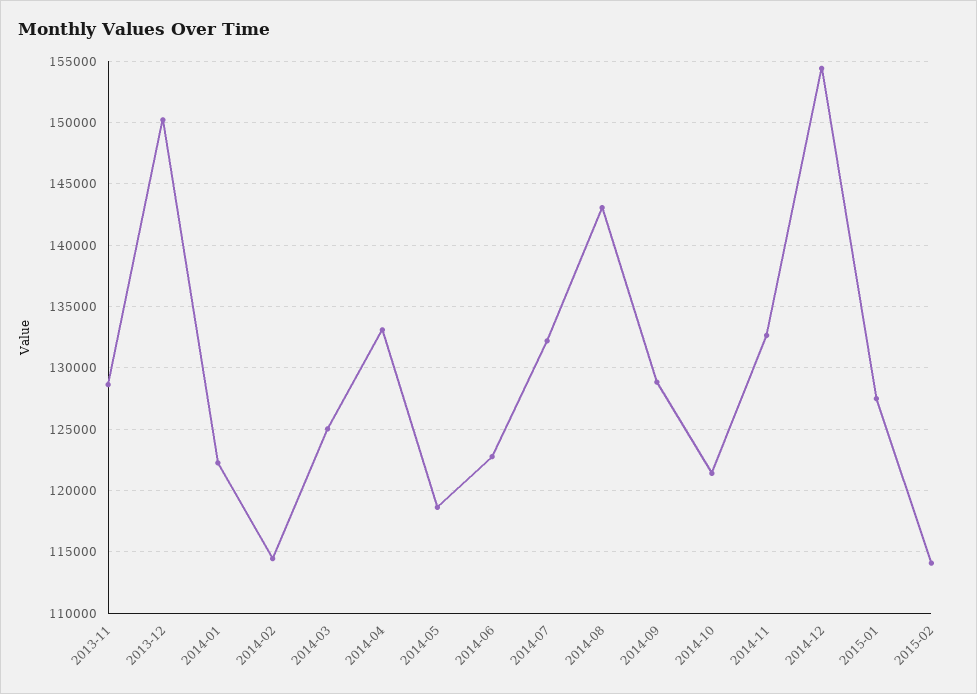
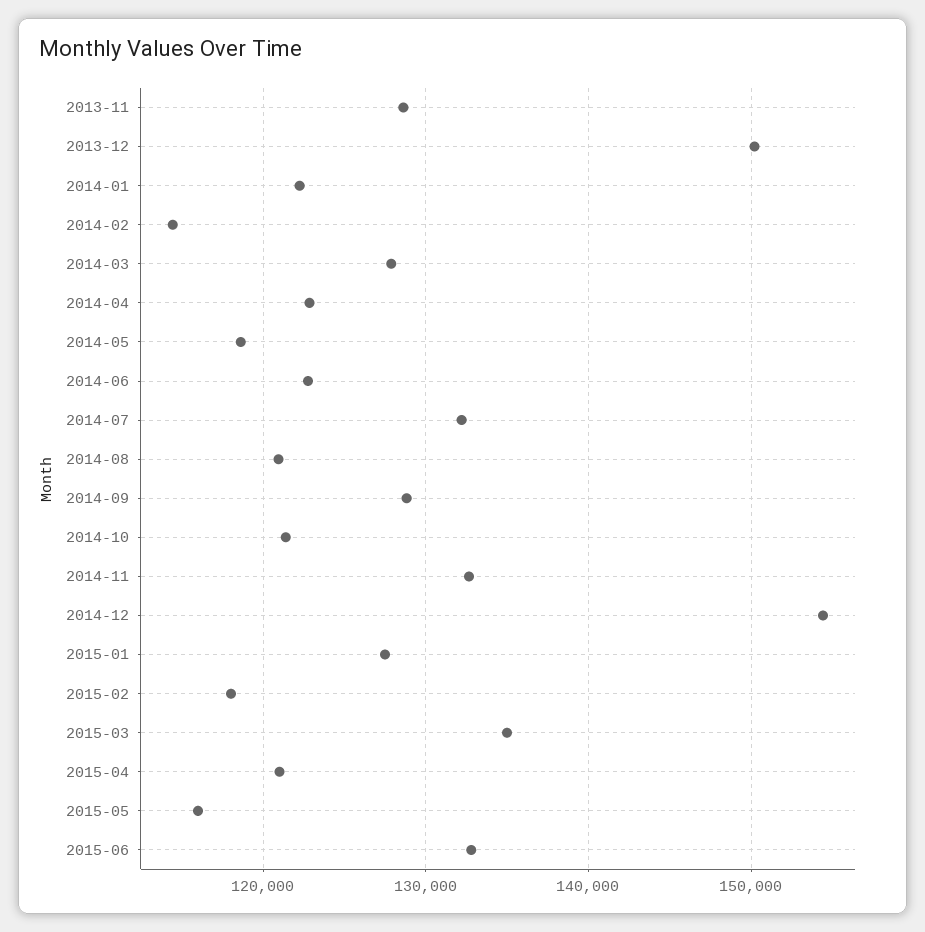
2014-03: 125000 -> 128000
2014-04: 133000 -> 123000
2014-08: 143000 -> 121000
2015-02: 114000 -> 118000
2015-03: none -> 135000
2015-04: none -> 121000
2015-05: none -> 116000
2015-06: none -> 133000

